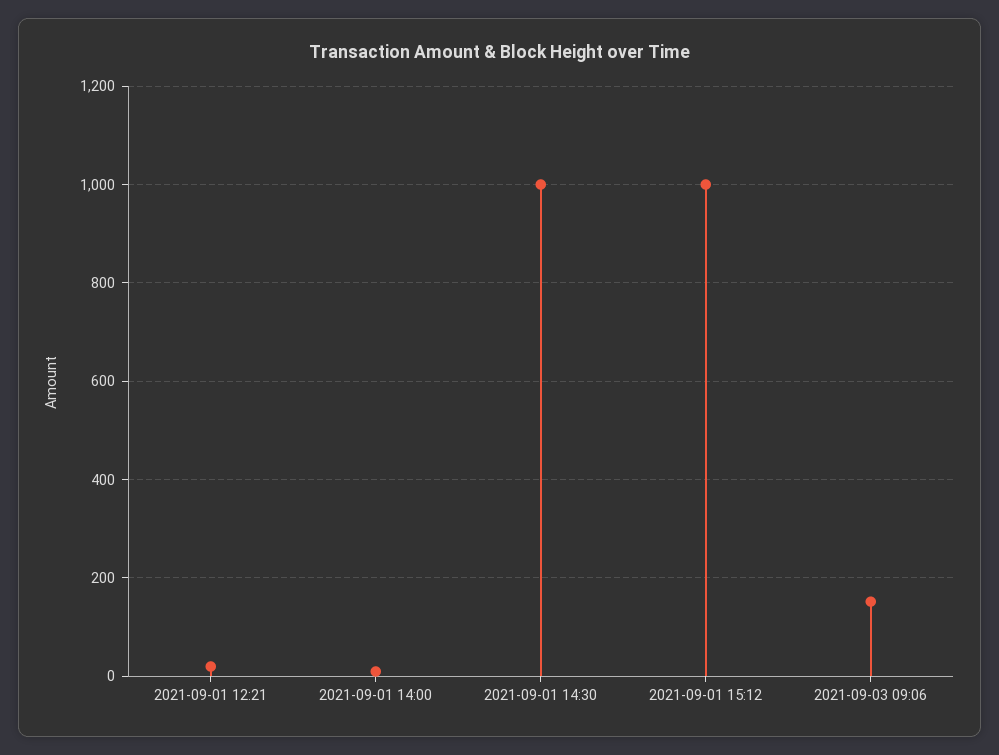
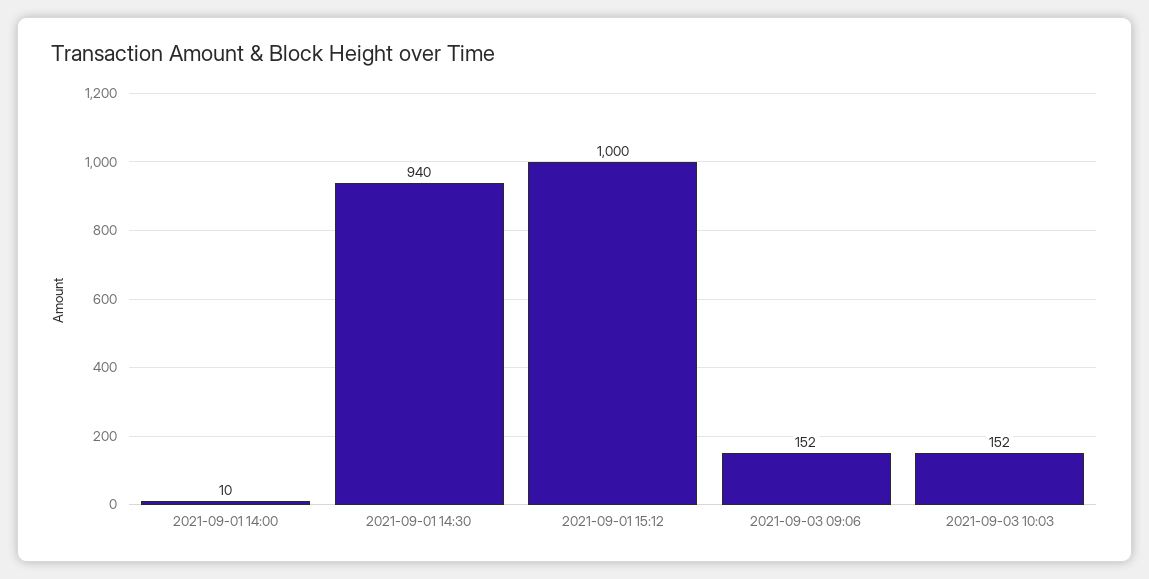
2021-09-01 12:21: 20 -> none
2021-09-01 14:30: 1000 -> 940
2021-09-03 10:03: none -> 152

